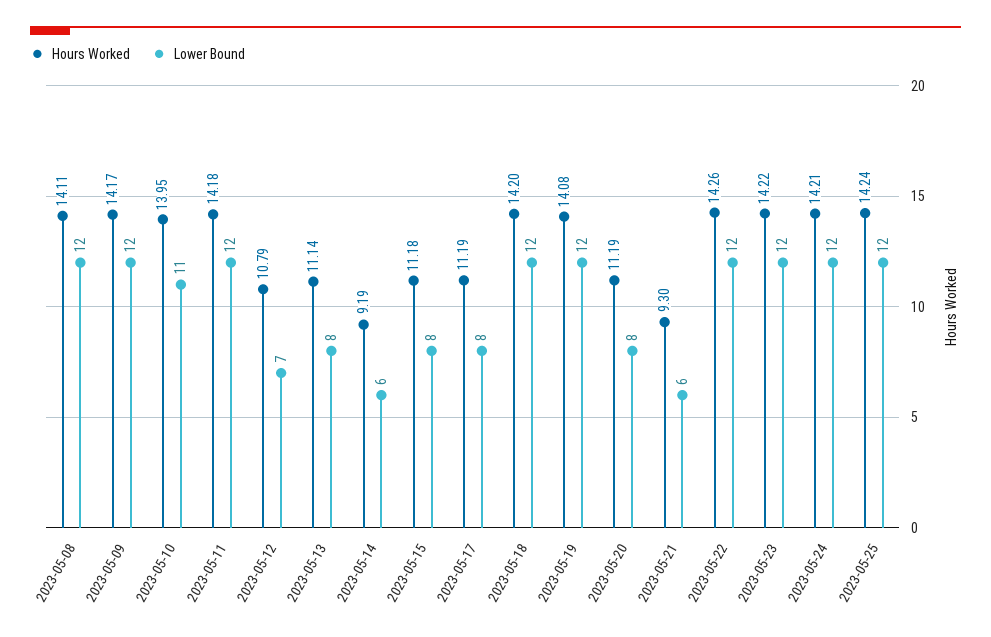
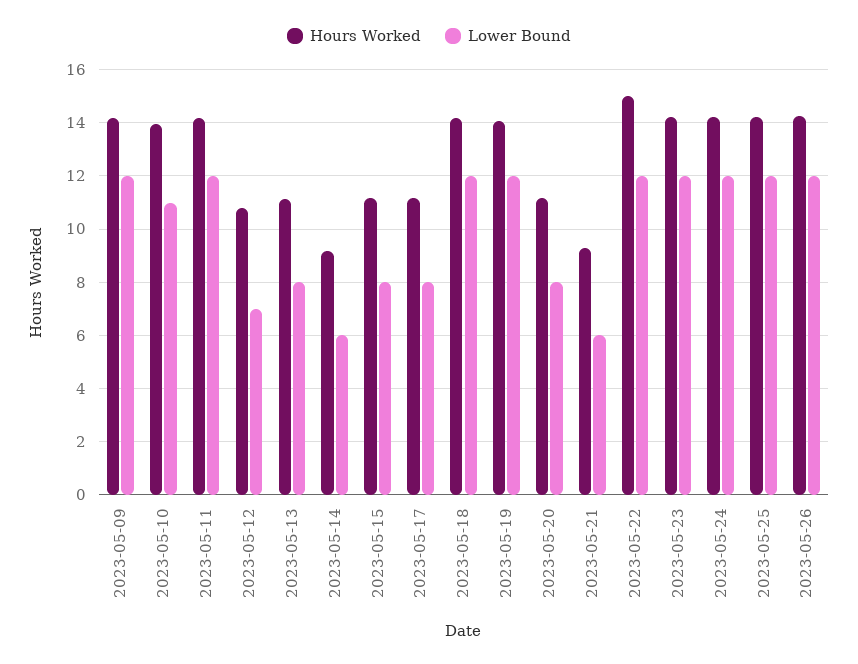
Hours Worked, 2023-05-08: 14.11 -> none
Lower Bound, 2023-05-08: 12 -> none
Hours Worked, 2023-05-22: 14.26 -> 15
Hours Worked, 2023-05-26: none -> 14.25
Lower Bound, 2023-05-26: none -> 12

